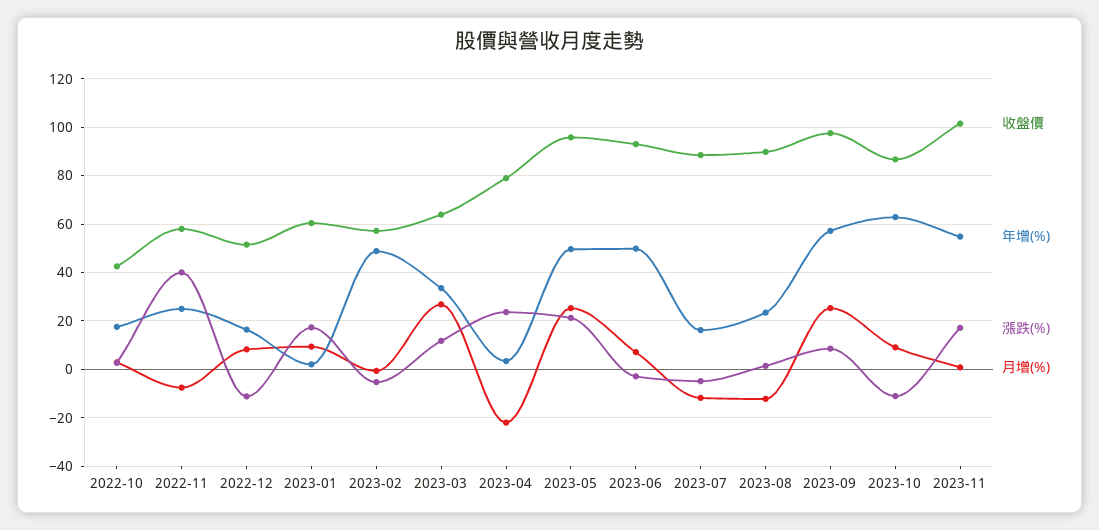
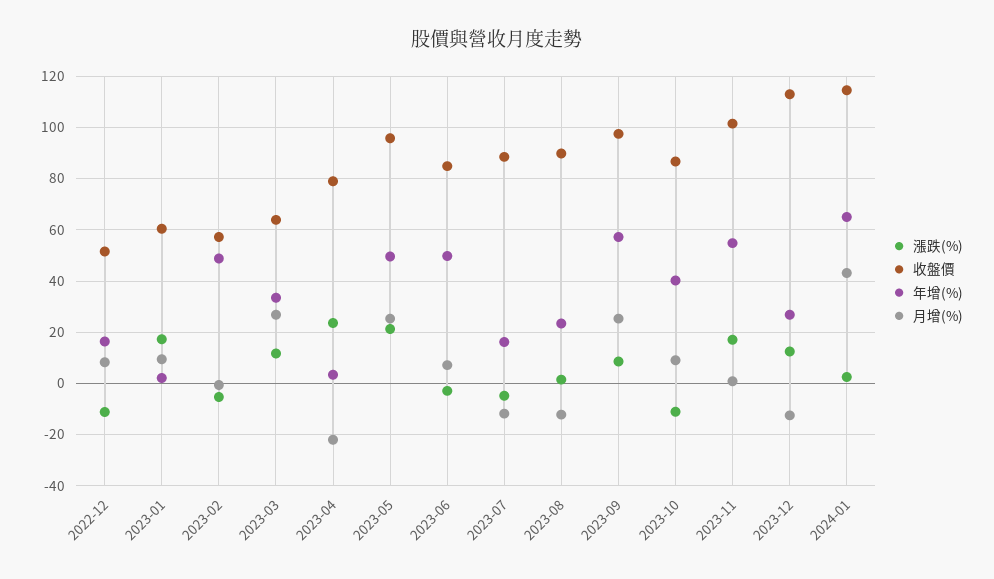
收盤價, 2022-10: 42.5 -> none
年增(%), 2022-10: 17.5 -> none
漲跌(%), 2022-10: 2.5 -> none
月增(%), 2022-10: 2.5 -> none
收盤價, 2022-11: 57.5 -> none
年增(%), 2022-11: 25 -> none
漲跌(%), 2022-11: 40 -> none
月增(%), 2022-11: -7.5 -> none
收盤價, 2023-06: 92.5 -> 85
年增(%), 2023-10: 62.5 -> 40
漲跌(%), 2023-12: none -> 12.5
收盤價, 2023-12: none -> 112.5
年增(%), 2023-12: none -> 27.5
月增(%), 2023-12: none -> -12.5
漲跌(%), 2024-01: none -> 2.5
收盤價, 2024-01: none -> 115
年增(%), 2024-01: none -> 65
月增(%), 2024-01: none -> 42.5

